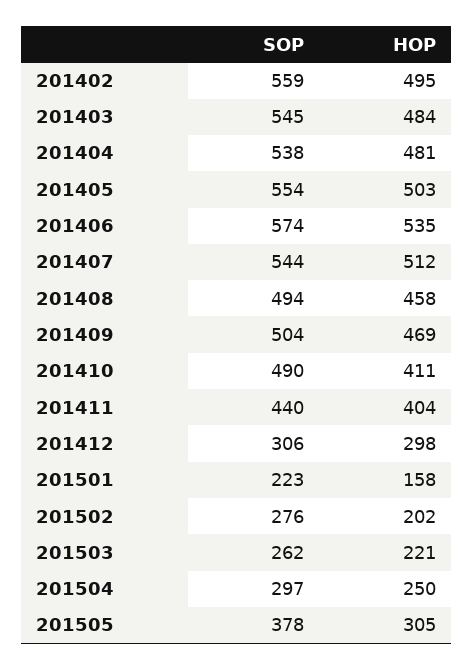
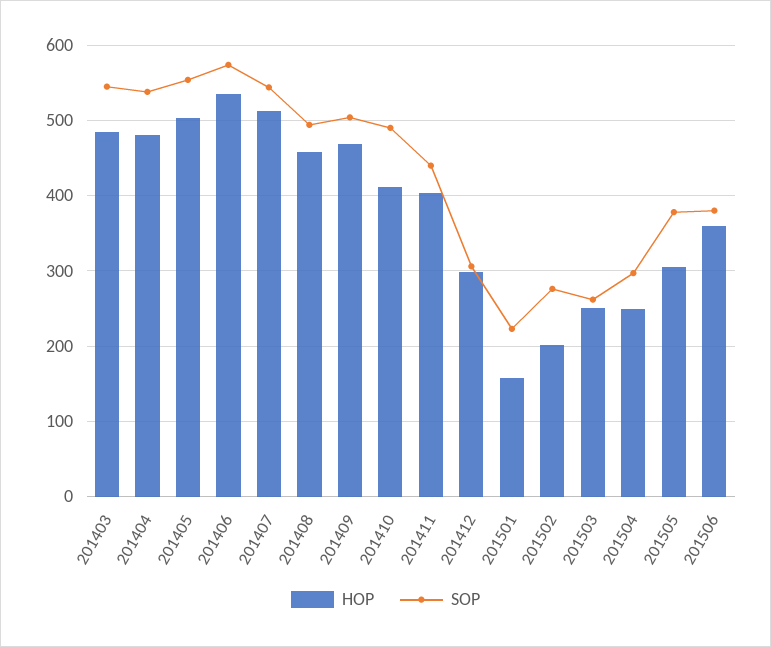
SOP, 201402: 559 -> none
HOP, 201402: 495 -> none
HOP, 201503: 221 -> 250
HOP, 201506: none -> 360
SOP, 201506: none -> 380

